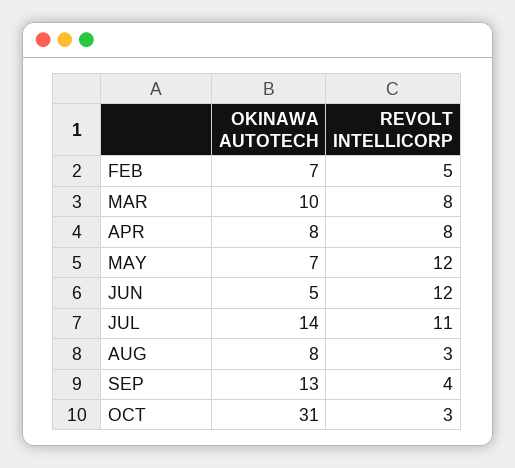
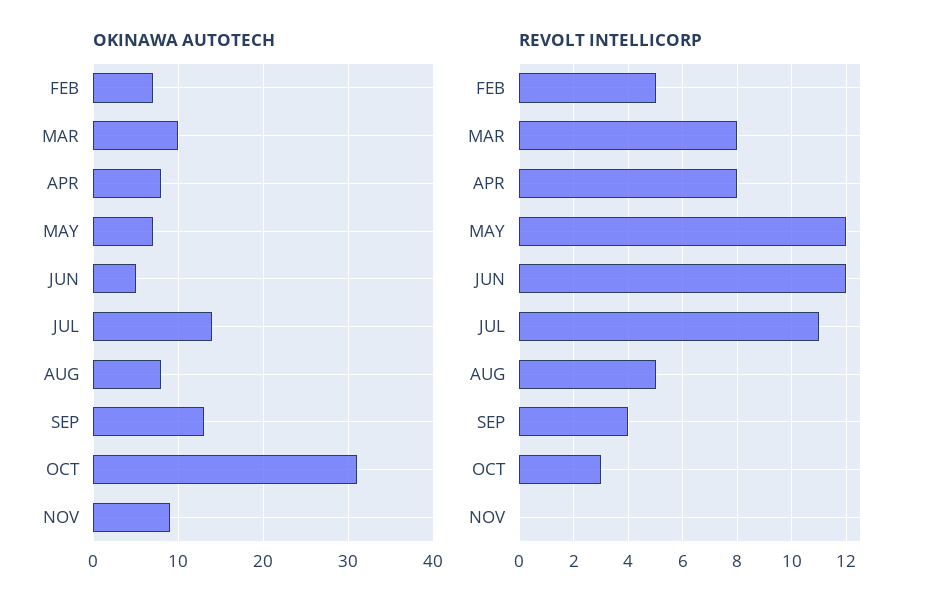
REVOLT INTELLICORP, AUG: 3 -> 5
OKINAWA AUTOTECH, NOV: none -> 9
REVOLT INTELLICORP, NOV: none -> 0

